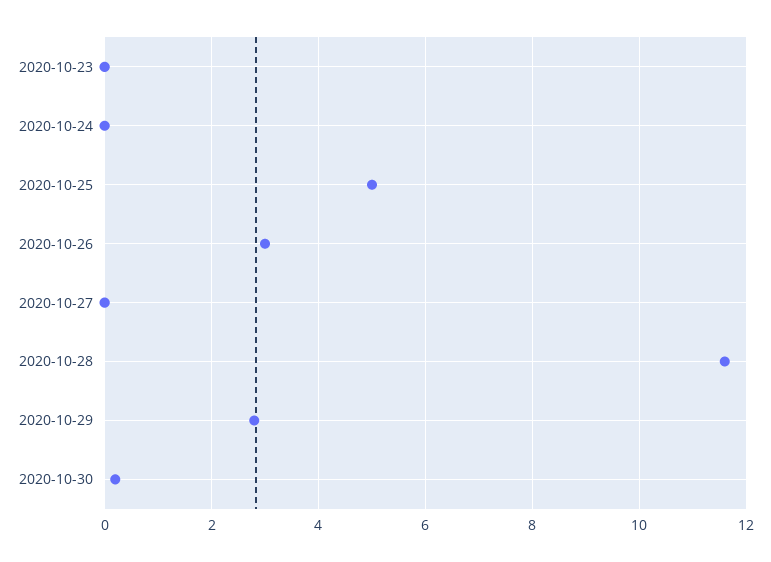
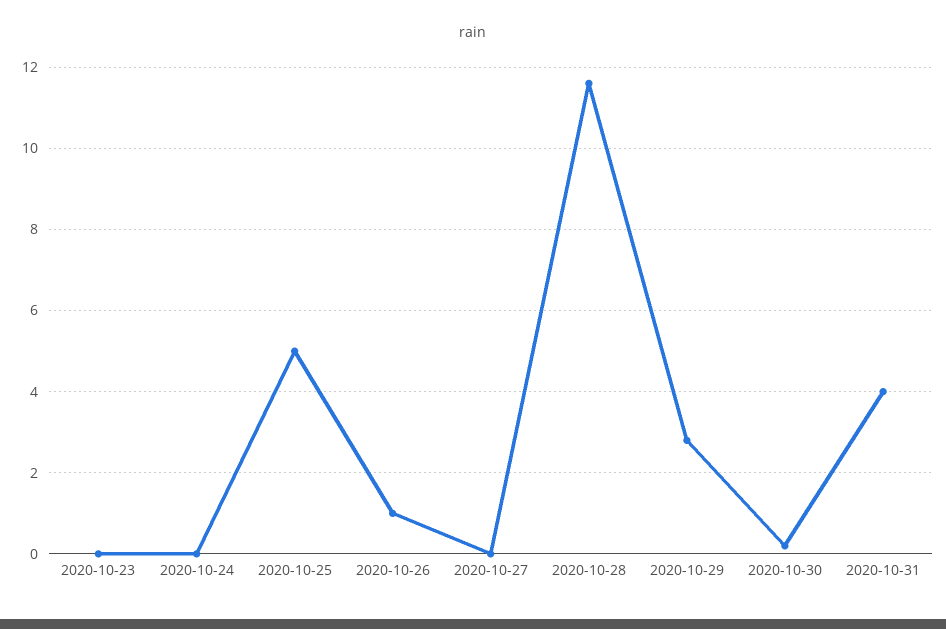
2020-10-26: 3 -> 1
2020-10-31: none -> 4

